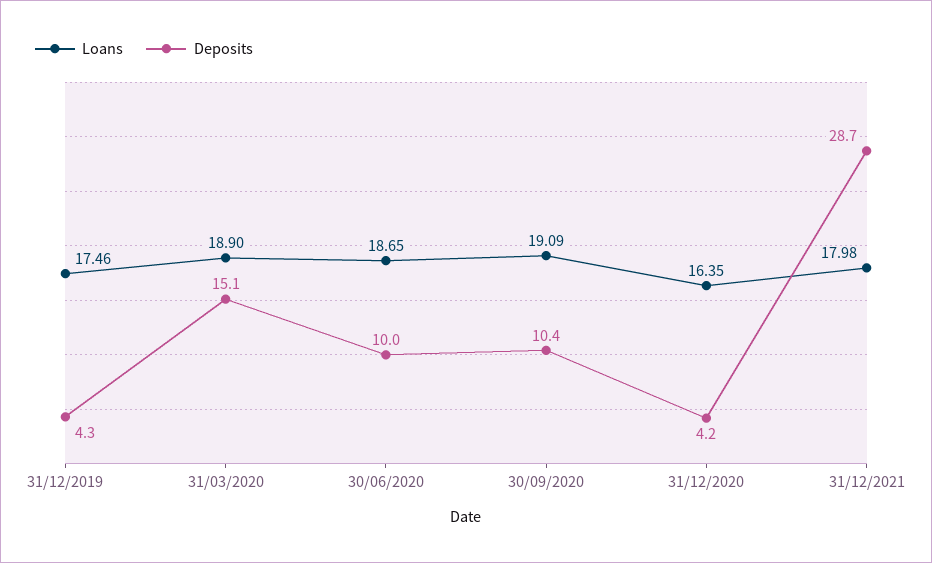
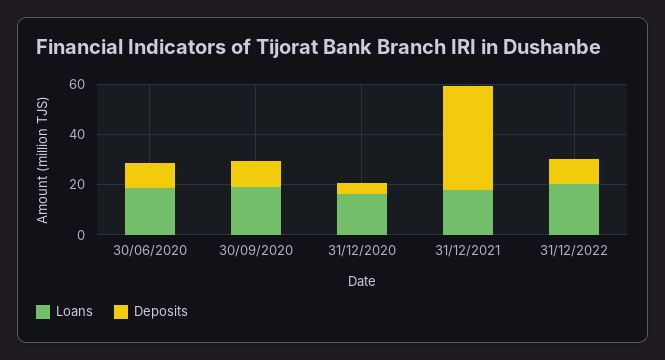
Loans, 31/12/2019: 17.46 -> none
Deposits, 31/12/2019: 4.3 -> none
Loans, 31/03/2020: 18.9 -> none
Deposits, 31/03/2020: 15.1 -> none
Deposits, 31/12/2021: 28.7 -> 40
Loans, 31/12/2022: none -> 20
Deposits, 31/12/2022: none -> 10

